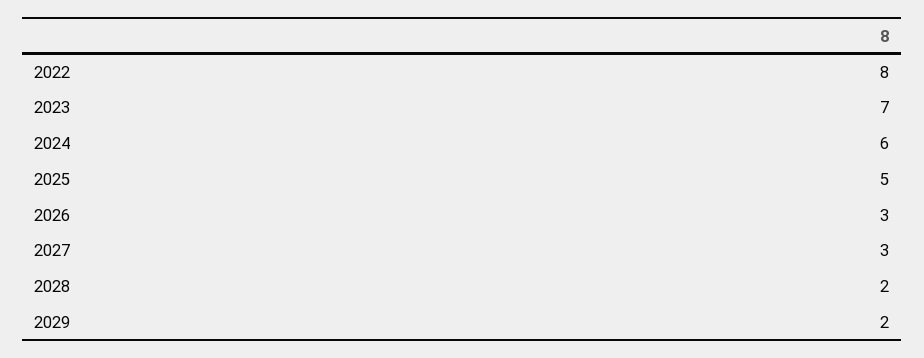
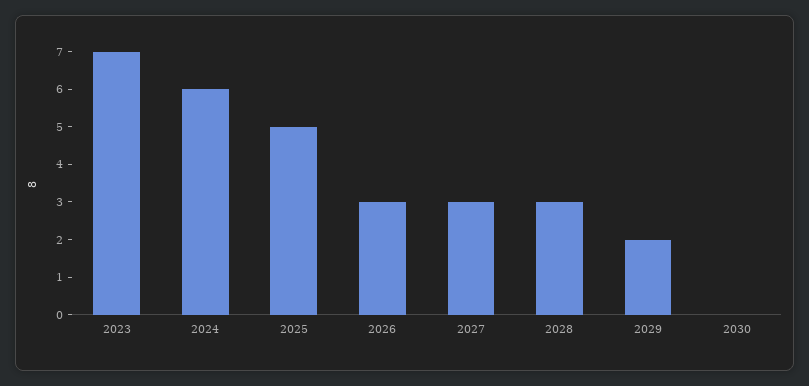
2022: 8 -> none
2028: 2 -> 3
2030: none -> 0

